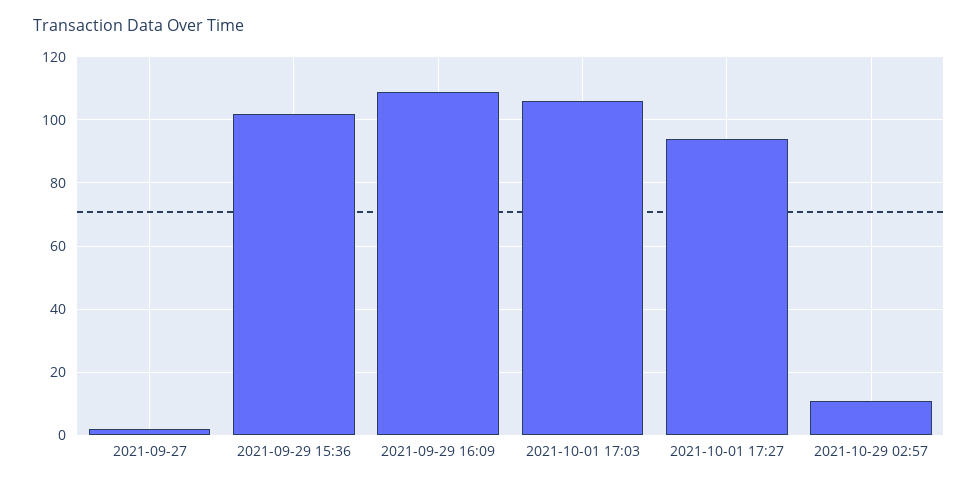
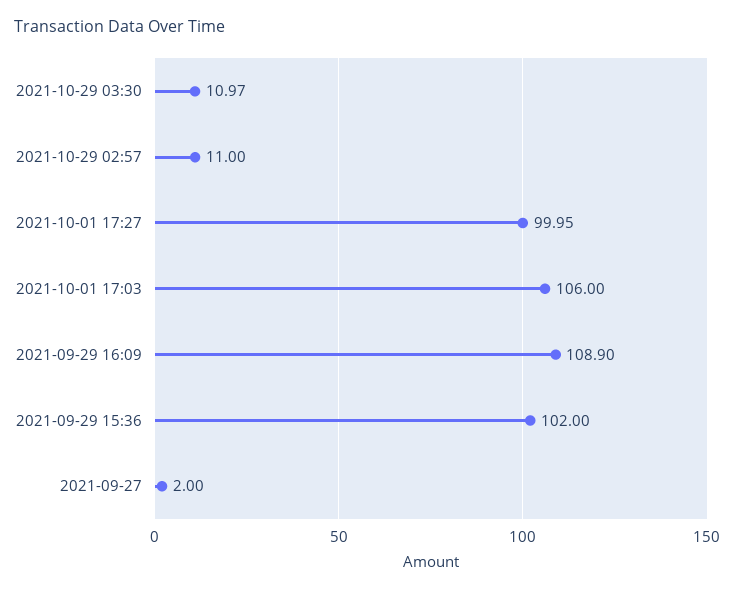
2021-10-01 17:27: 94 -> 99.95
2021-10-29 03:30: none -> 10.97

